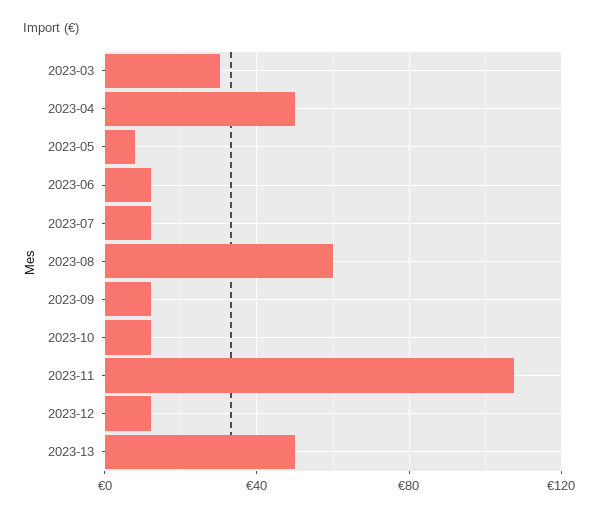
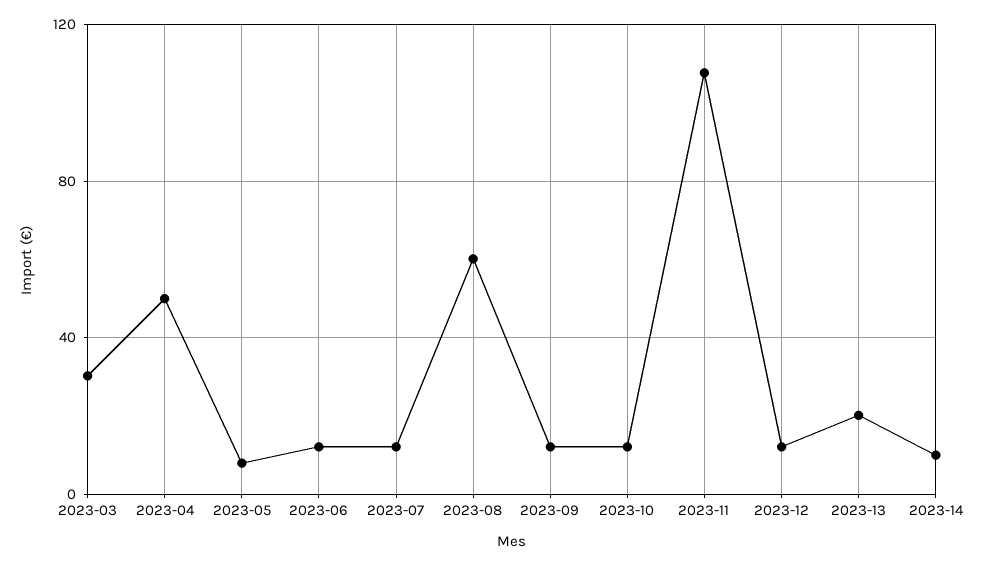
2023-13: 50 -> 20
2023-14: none -> 10

